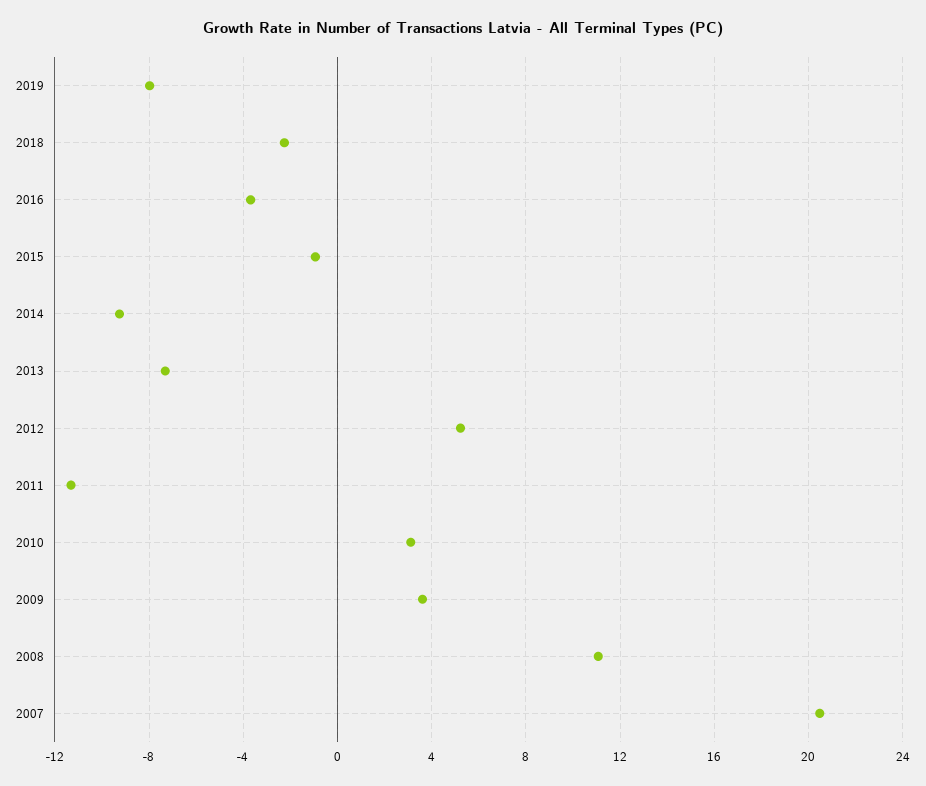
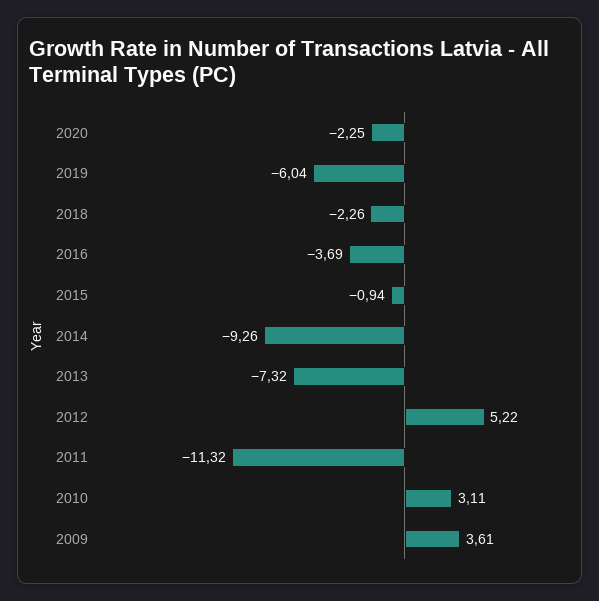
2019: -8 -> -6.04
2008: 11 -> none
2007: 20.5 -> none
2020: none -> -2.25

